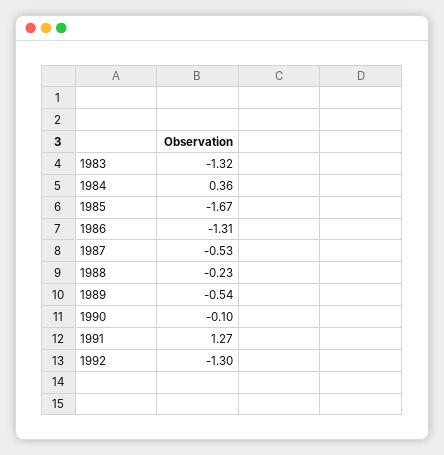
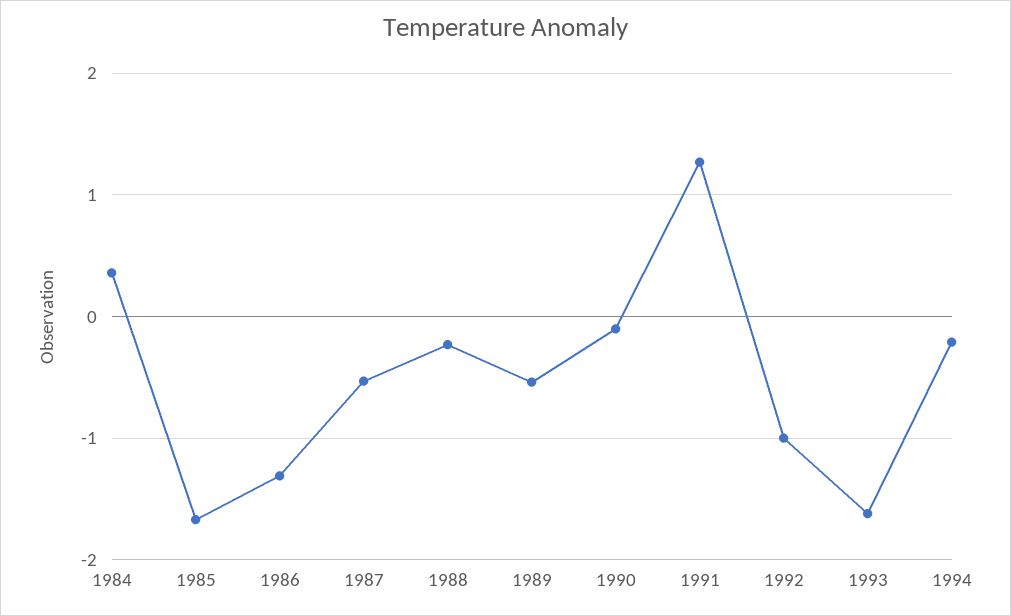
1983: -1.32 -> none
1992: -1.3 -> -1
1993: none -> -1.6
1994: none -> -0.2

